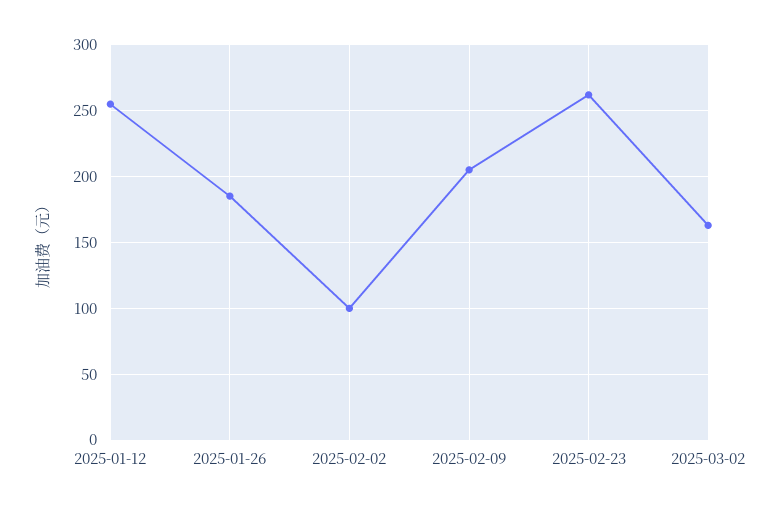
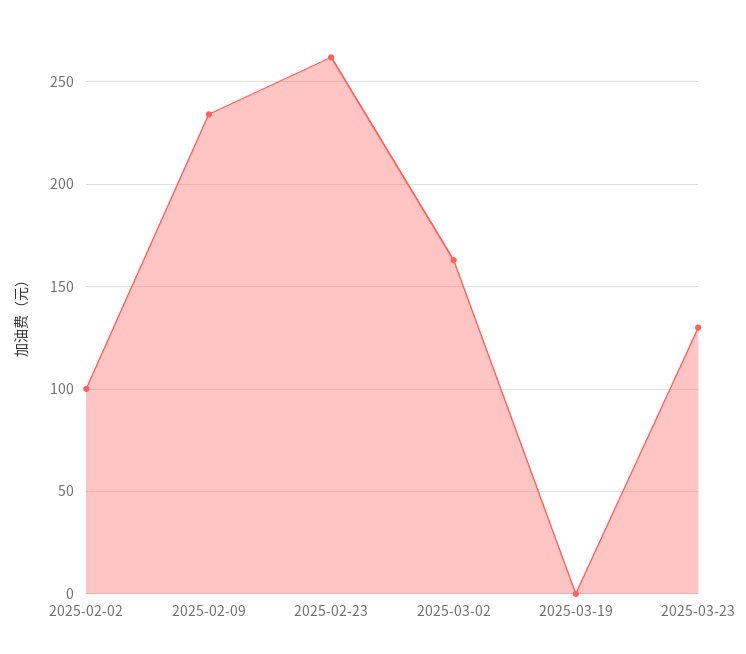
2025-01-12: 255 -> none
2025-01-26: 185 -> none
2025-02-09: 205 -> 235
2025-03-19: none -> 0
2025-03-23: none -> 130

